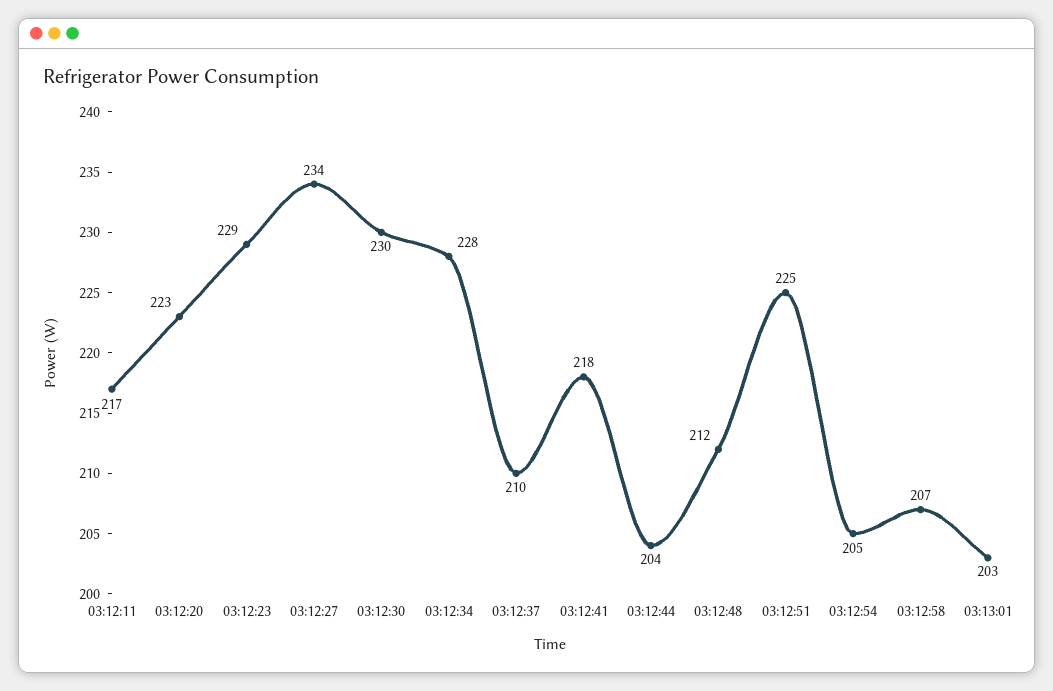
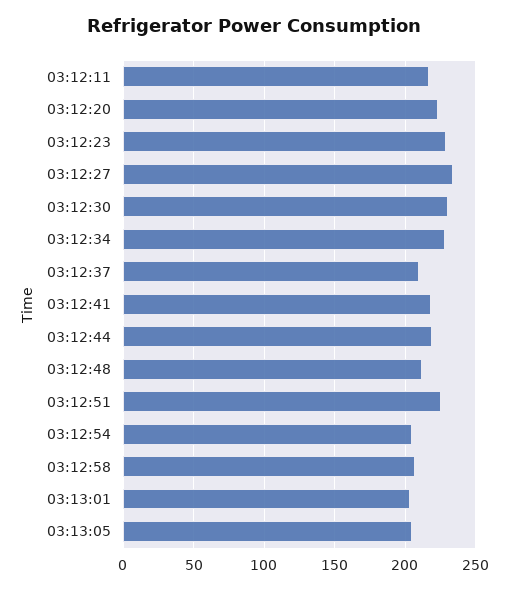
03:12:44: 204 -> 220
03:13:05: none -> 205

